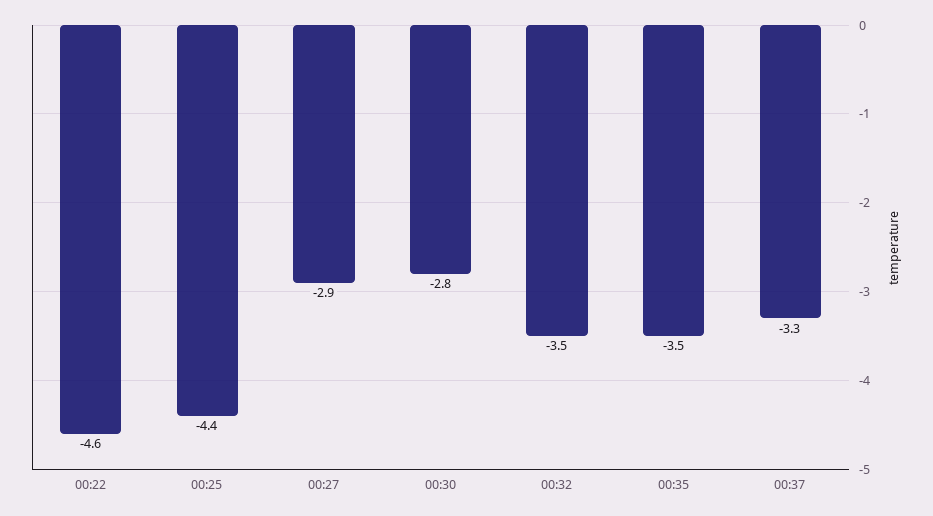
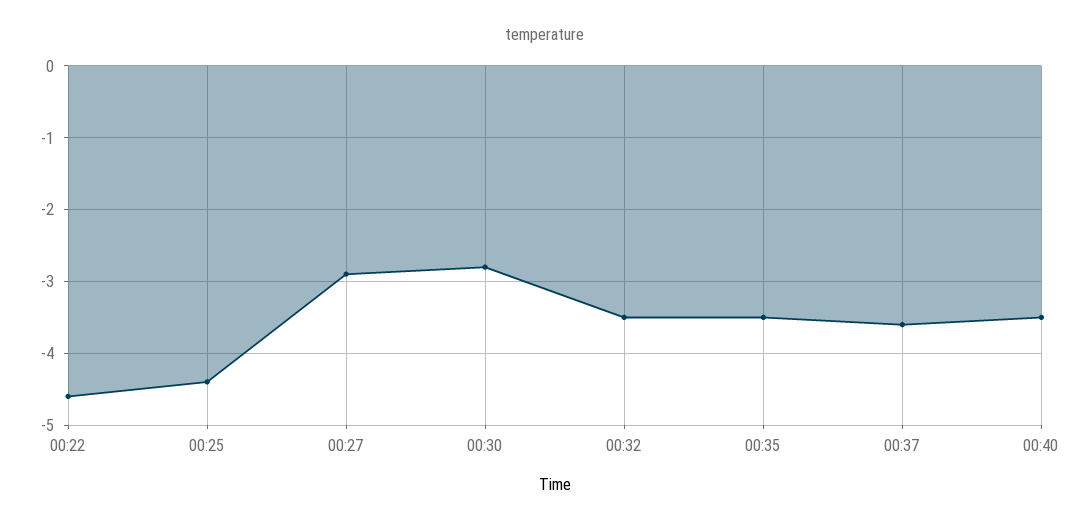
00:37: -3.3 -> -3.6
00:40: none -> -3.5

